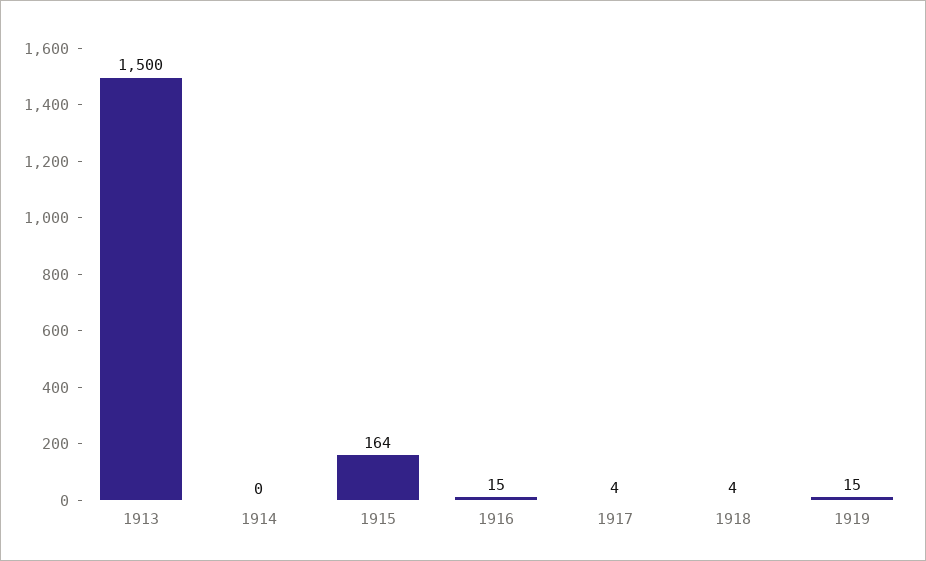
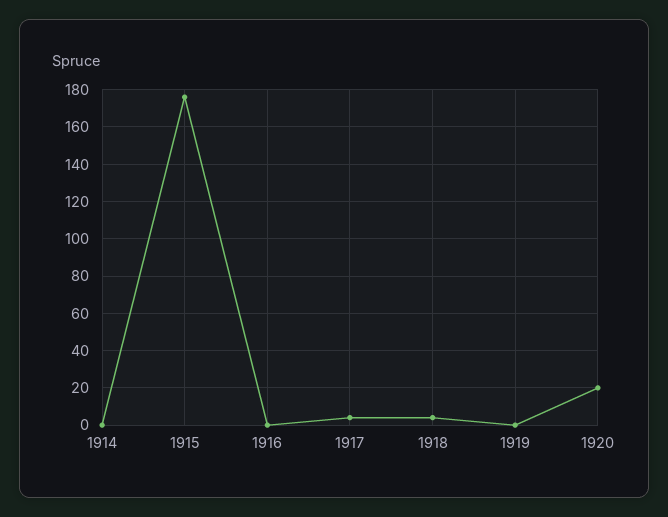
1913: 1500 -> none
1915: 164 -> 175
1916: 15 -> 0
1919: 15 -> 0
1920: none -> 20

